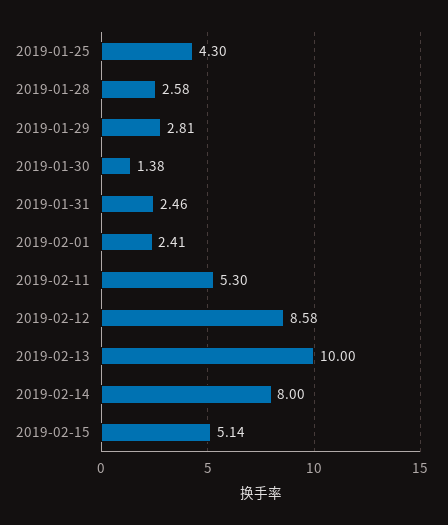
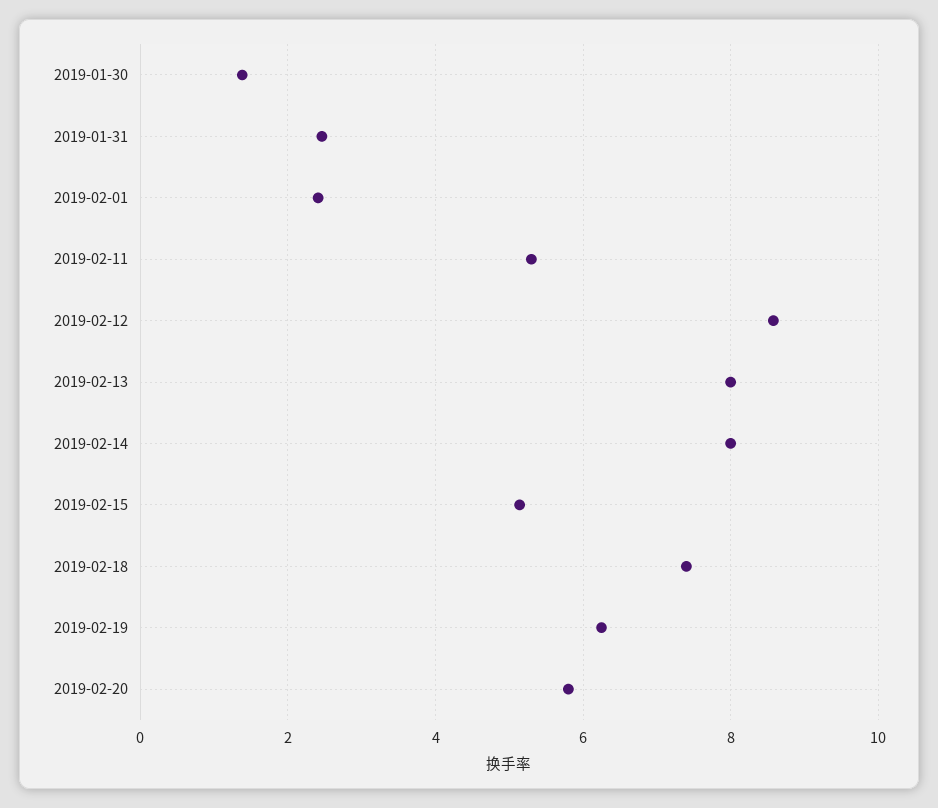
2019-01-25: 4.3 -> none
2019-01-28: 2.58 -> none
2019-01-29: 2.81 -> none
2019-02-13: 10 -> 8
2019-02-18: none -> 7.4
2019-02-19: none -> 6.2
2019-02-20: none -> 5.8

